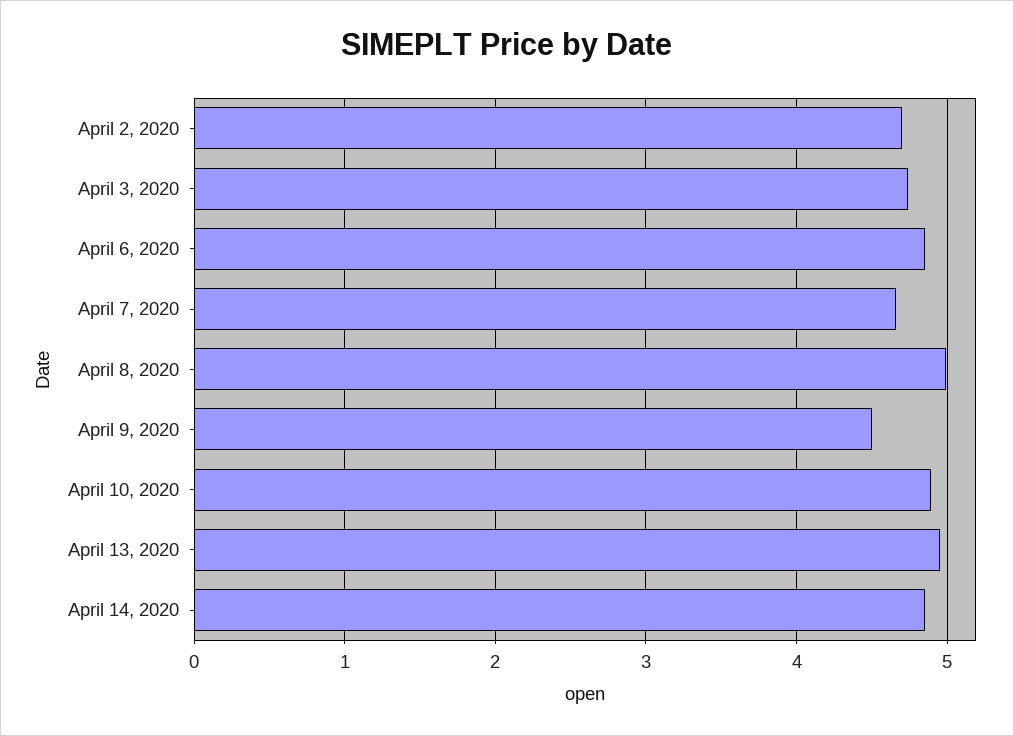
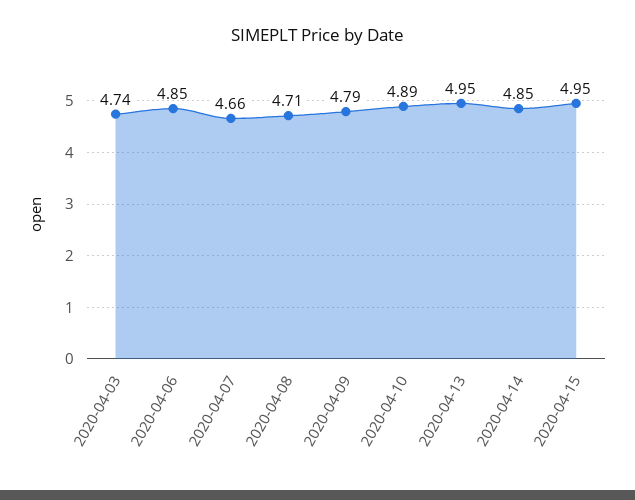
April 2, 2020: 4.7 -> none
April 8, 2020: 5 -> 4.71
April 9, 2020: 4.5 -> 4.79
2020-04-15: none -> 4.95

